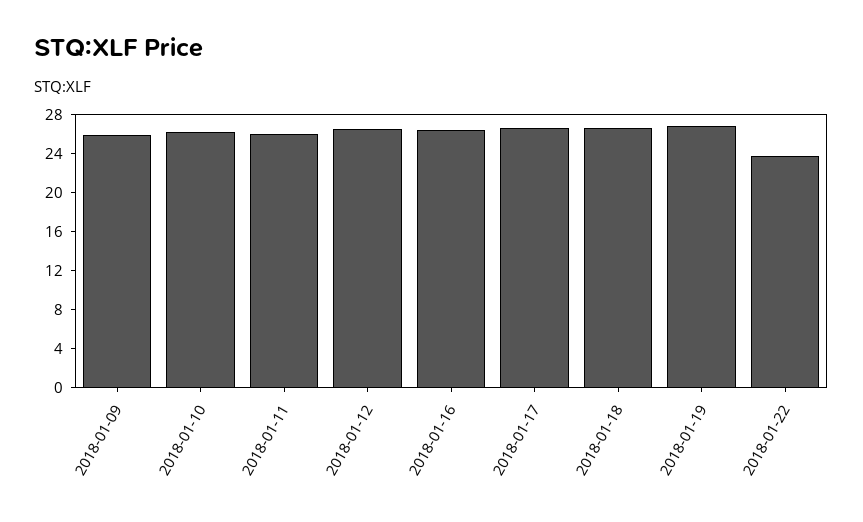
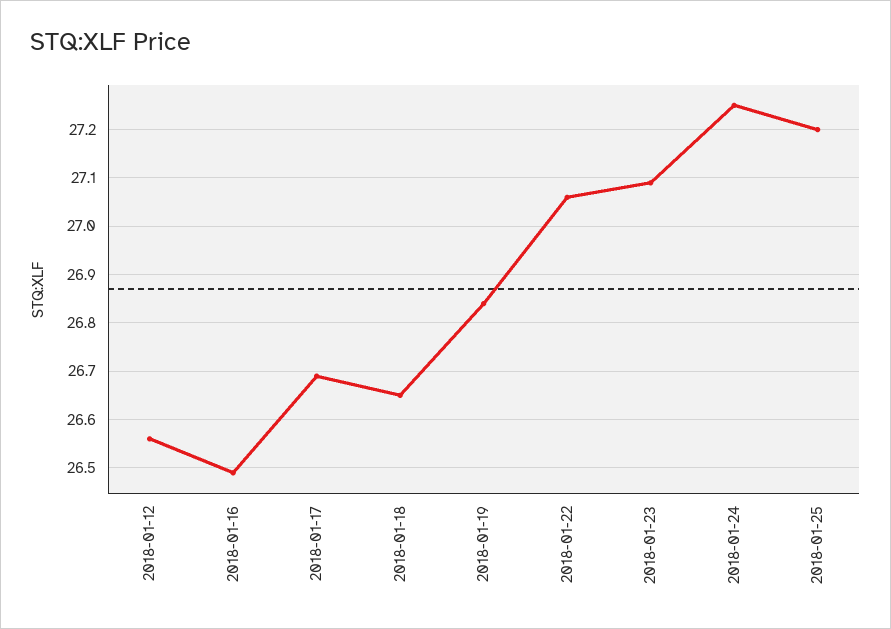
2018-01-09: 26 -> none
2018-01-10: 26 -> none
2018-01-11: 26 -> none
2018-01-22: 24 -> 27.05
2018-01-23: none -> 27.1
2018-01-24: none -> 27.25
2018-01-25: none -> 27.2

